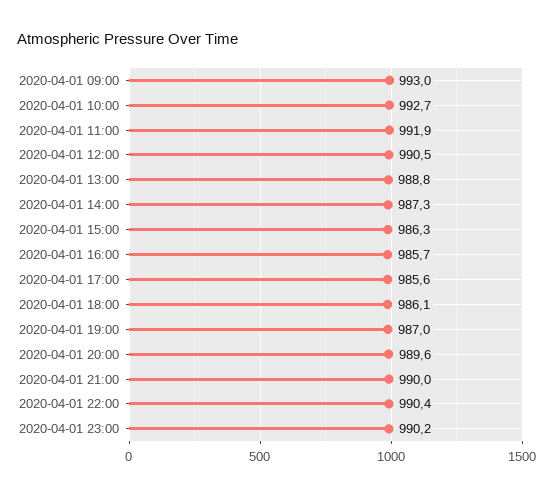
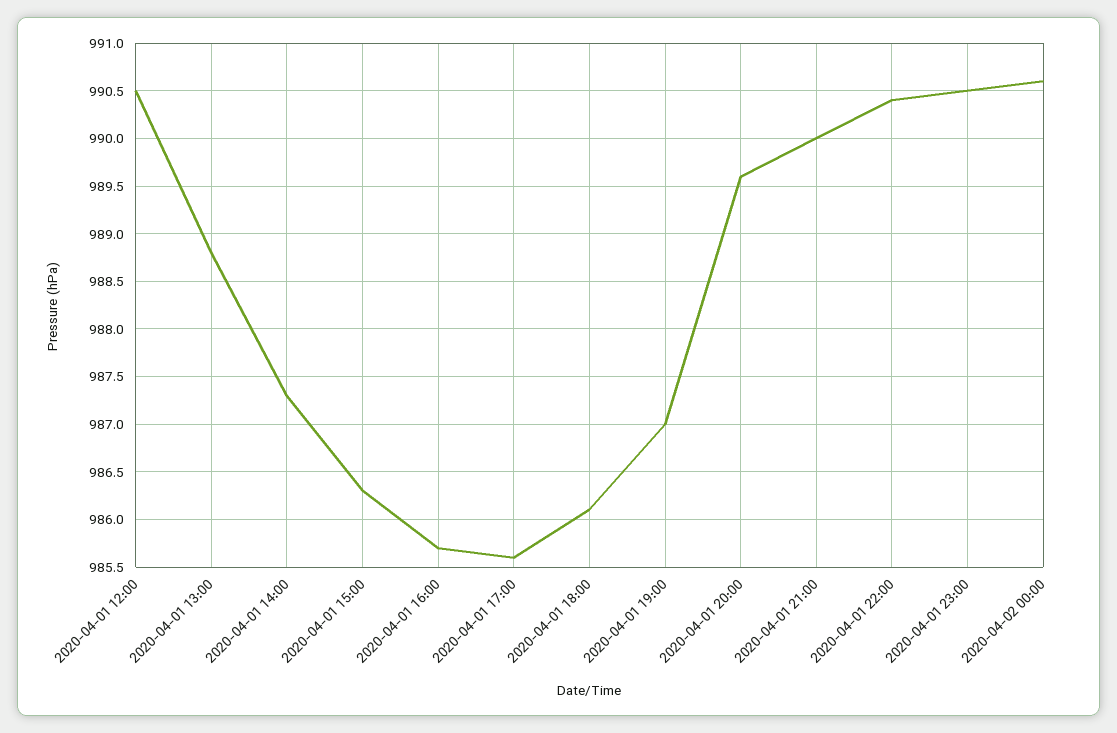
2020-04-01 09:00: 993 -> none
2020-04-01 10:00: 992.7 -> none
2020-04-01 11:00: 991.9 -> none
2020-04-01 23:00: 990.2 -> 990.5
2020-04-02 00:00: none -> 990.6

